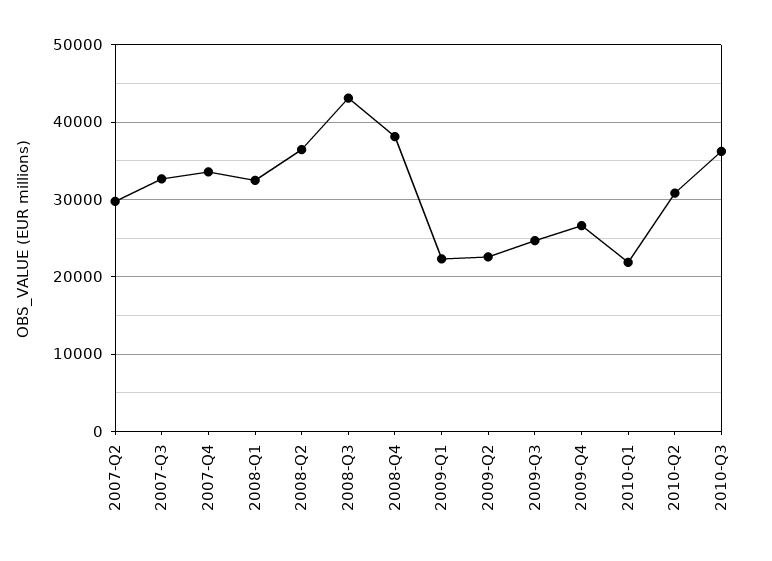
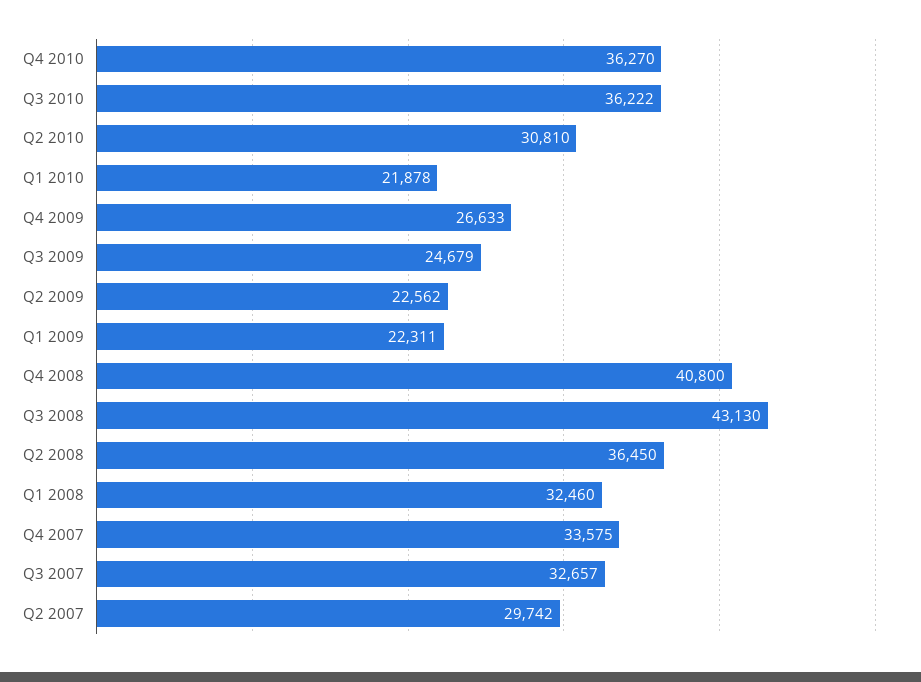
2008-Q4: 38000 -> 40800
Q4 2010: none -> 36270

